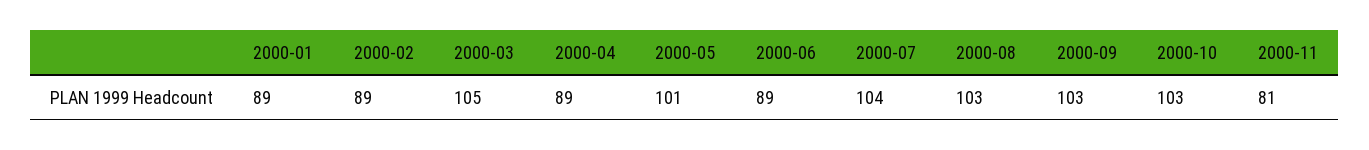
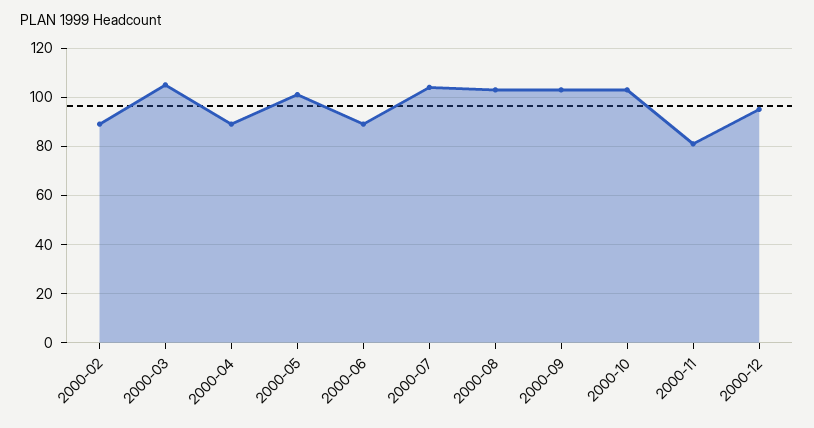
2000-01: 89 -> none
2000-12: none -> 95

